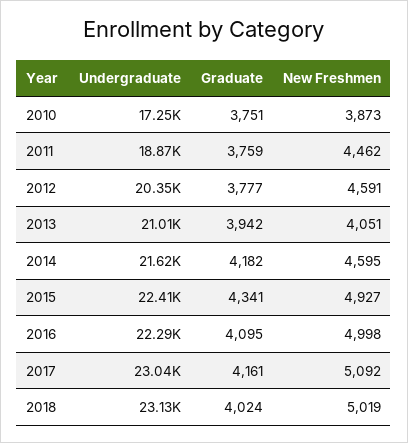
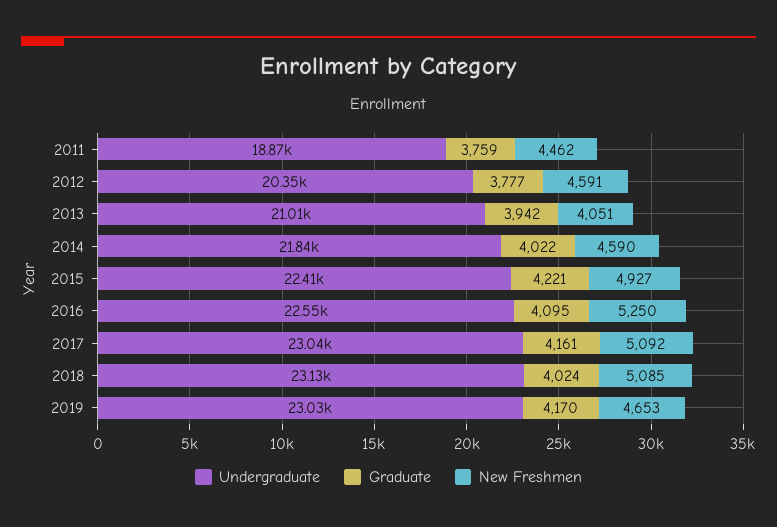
Undergraduate, 2010: 17250 -> none
Graduate, 2010: 3751 -> none
New Freshmen, 2010: 3873 -> none
Undergraduate, 2014: 21620 -> 21840
Graduate, 2014: 4182 -> 4022
New Freshmen, 2014: 4595 -> 4590
Graduate, 2015: 4341 -> 4221
Undergraduate, 2016: 22290 -> 22550
New Freshmen, 2016: 4998 -> 5250
New Freshmen, 2018: 5019 -> 5085
Undergraduate, 2019: none -> 23030
Graduate, 2019: none -> 4170
New Freshmen, 2019: none -> 4653

